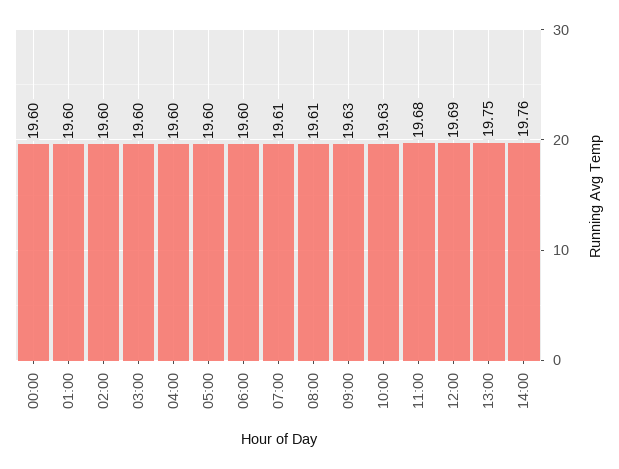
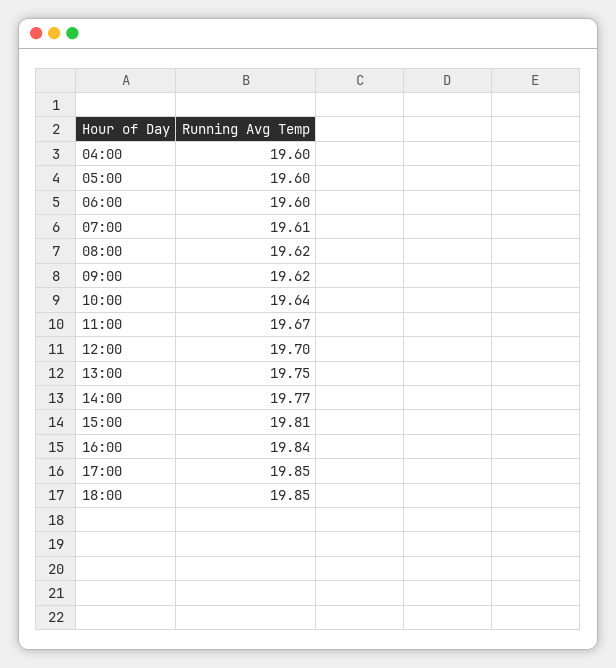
00:00: 19.6 -> none
01:00: 19.6 -> none
02:00: 19.6 -> none
03:00: 19.6 -> none
08:00: 19.61 -> 19.62
09:00: 19.63 -> 19.62
10:00: 19.63 -> 19.64
11:00: 19.68 -> 19.67
12:00: 19.69 -> 19.7
14:00: 19.76 -> 19.77
15:00: none -> 19.81
16:00: none -> 19.84
17:00: none -> 19.85
18:00: none -> 19.85

